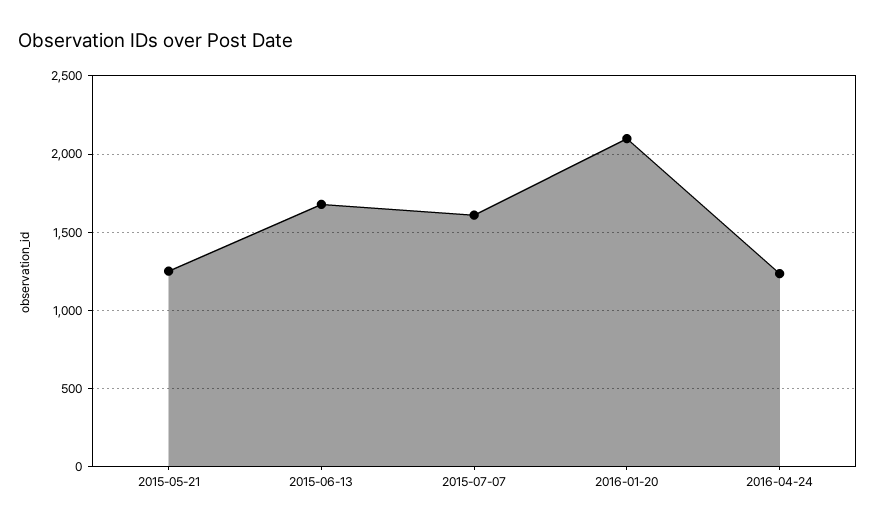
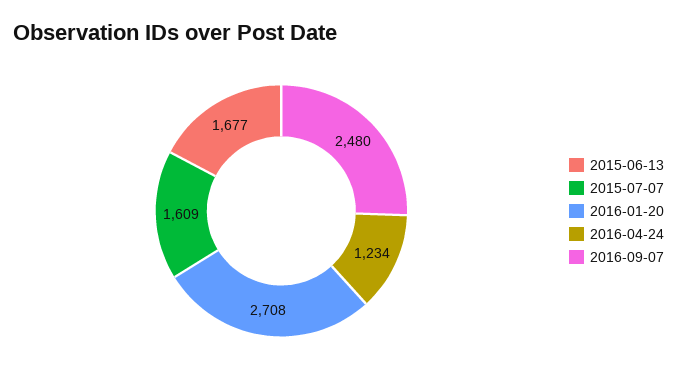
2015-05-21: 1250 -> none
2016-01-20: 2100 -> 2708
2016-09-07: none -> 2480

